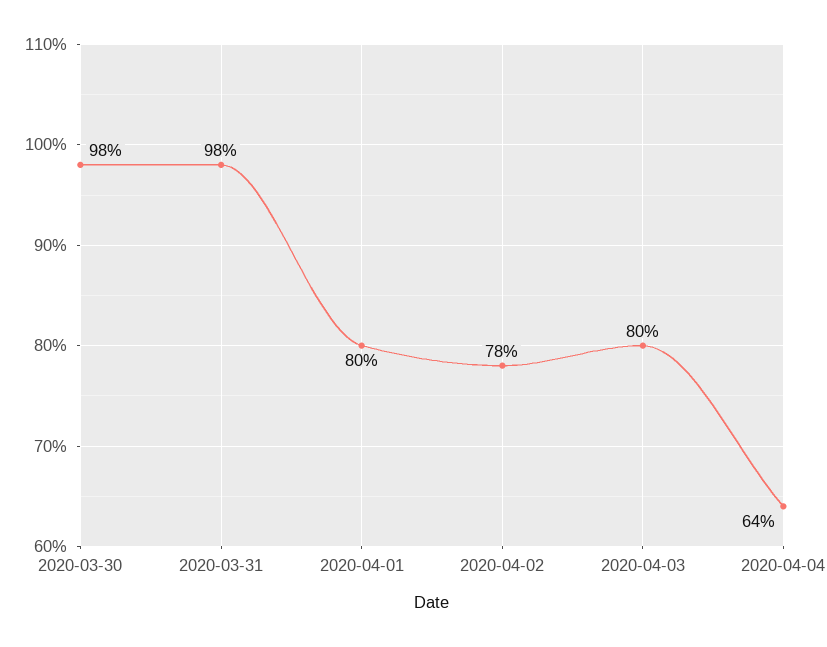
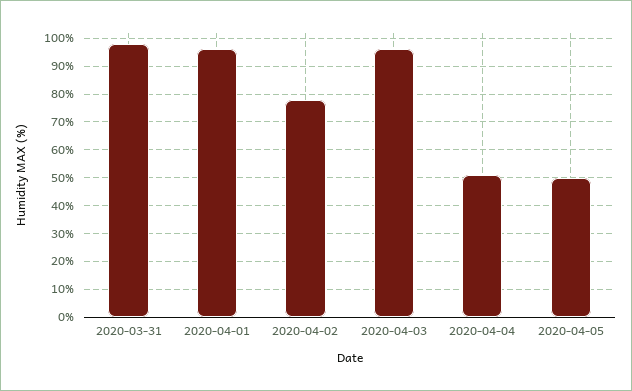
2020-03-30: 98 -> none
2020-04-01: 80 -> 95
2020-04-03: 80 -> 95
2020-04-04: 64 -> 50
2020-04-05: none -> 50

